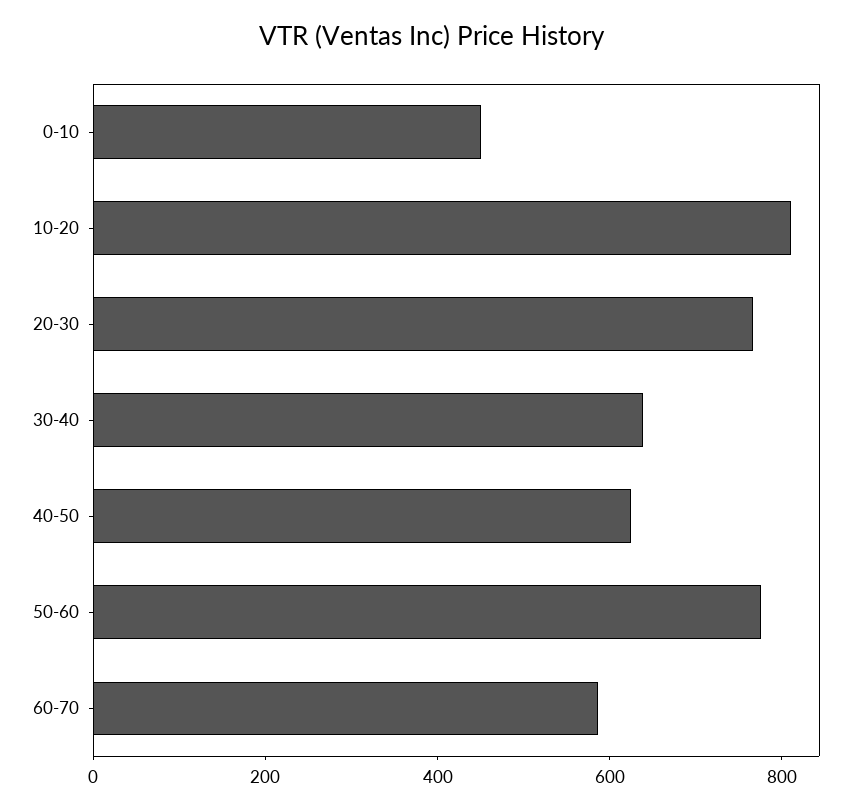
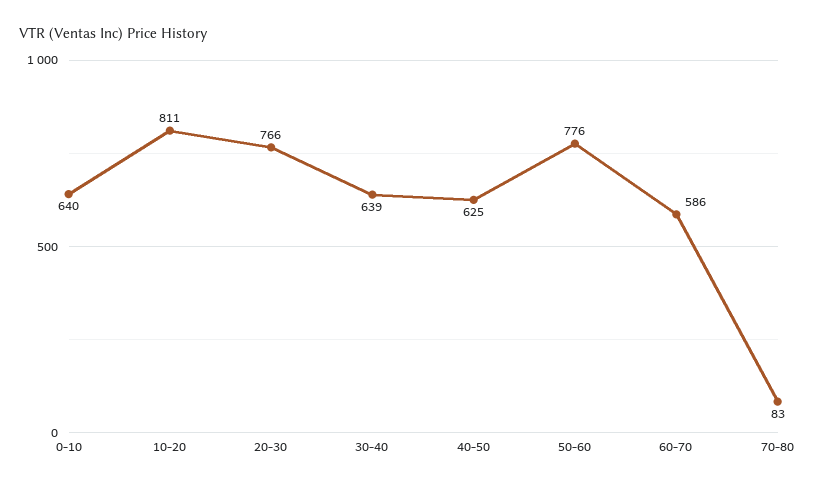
0-10: 450 -> 640
70-80: none -> 83

